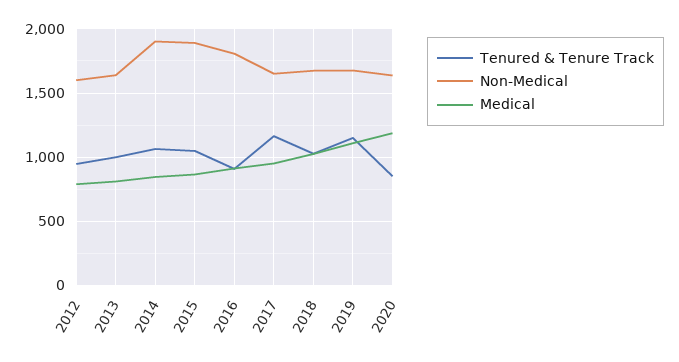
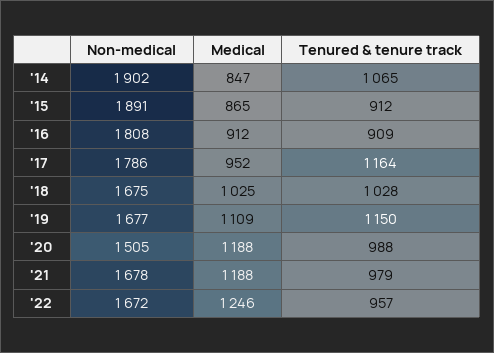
Tenured & Tenure Track, 2012: 950 -> none
Non-Medical, 2012: 1600 -> none
Medical, 2012: 800 -> none
Tenured & Tenure Track, 2013: 1000 -> none
Non-Medical, 2013: 1650 -> none
Medical, 2013: 800 -> none
Tenured & Tenure Track, 2015: 1050 -> 912
Non-Medical, 2017: 1650 -> 1786
Tenured & Tenure Track, 2020: 850 -> 988
Non-Medical, 2020: 1650 -> 1505
Non-Medical, '21: none -> 1678
Medical, '21: none -> 1188
Tenured & Tenure Track, '21: none -> 979
Non-Medical, '22: none -> 1672
Medical, '22: none -> 1246
Tenured & Tenure Track, '22: none -> 957

